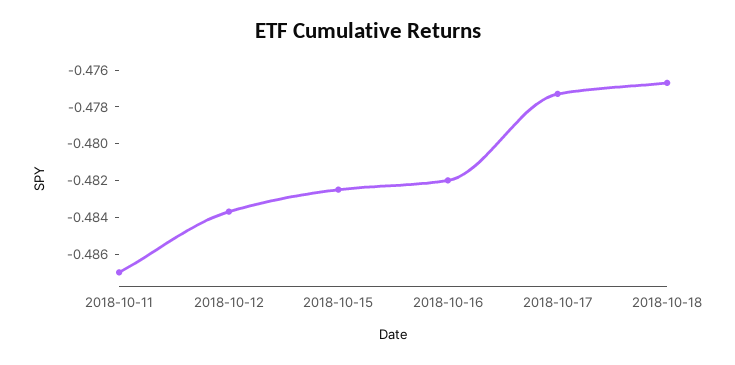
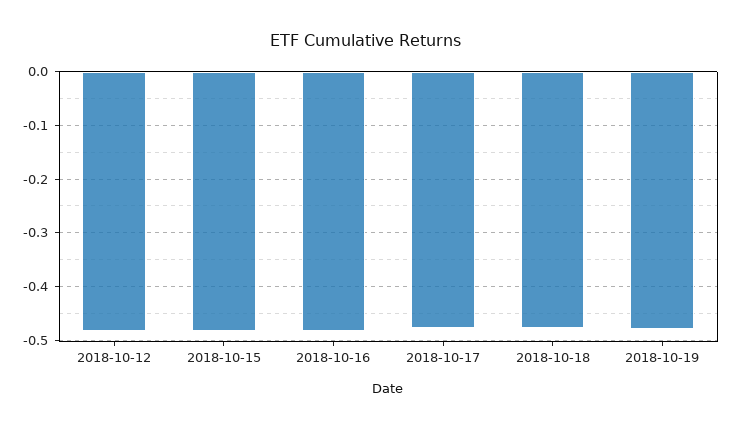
2018-10-11: -0.487 -> none
2018-10-19: none -> -0.48

